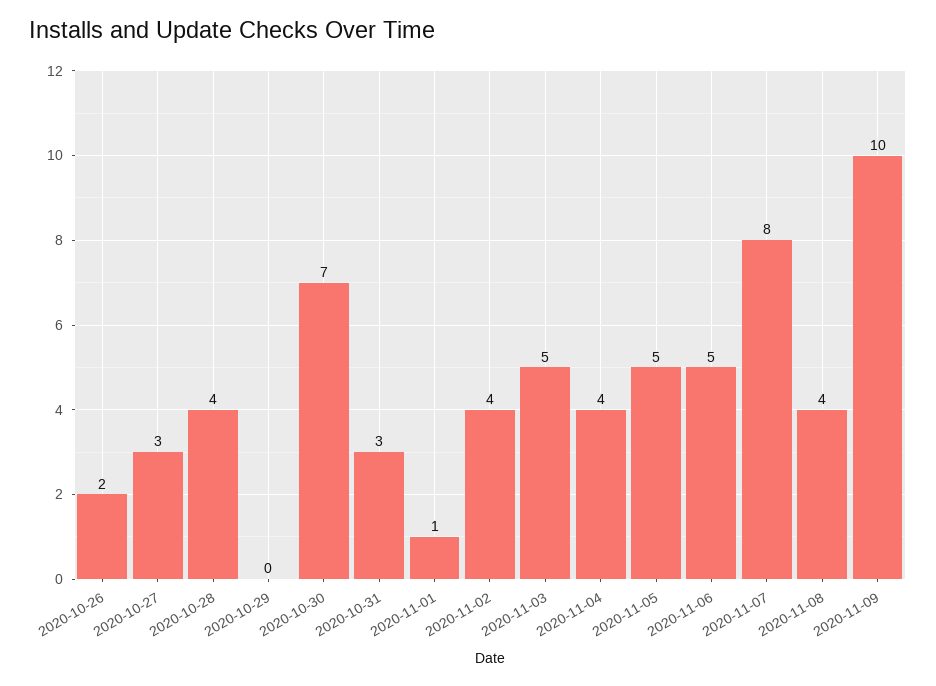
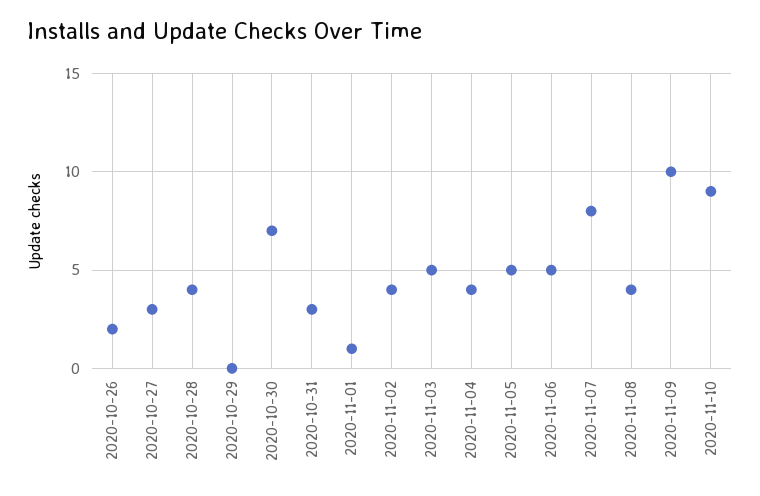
2020-11-10: none -> 9

